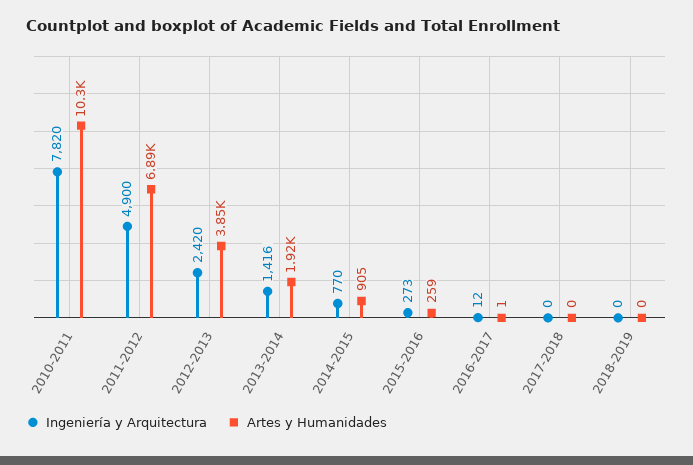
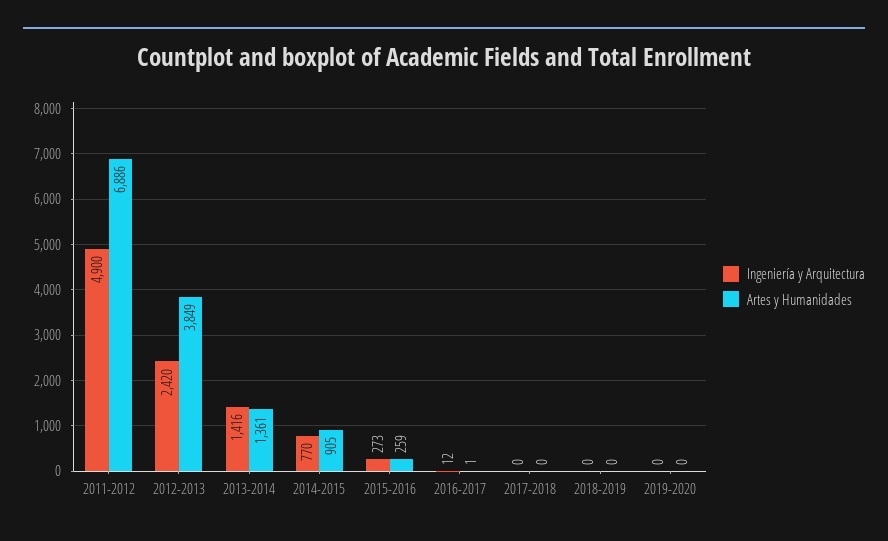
Ingeniería y Arquitectura, 2010-2011: 7820 -> none
Artes y Humanidades, 2010-2011: 10300 -> none
Artes y Humanidades, 2013-2014: 1920 -> 1361
Ingeniería y Arquitectura, 2019-2020: none -> 0
Artes y Humanidades, 2019-2020: none -> 0

